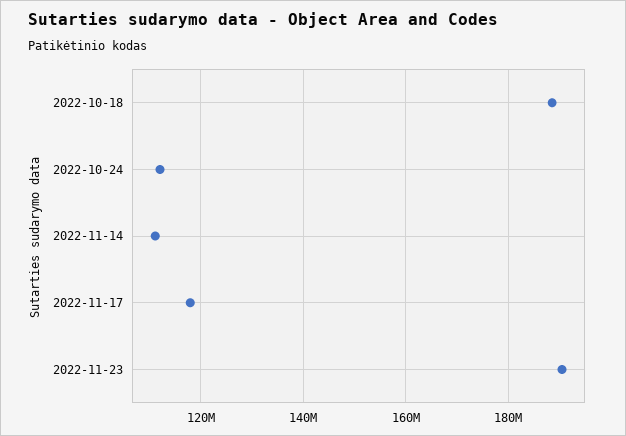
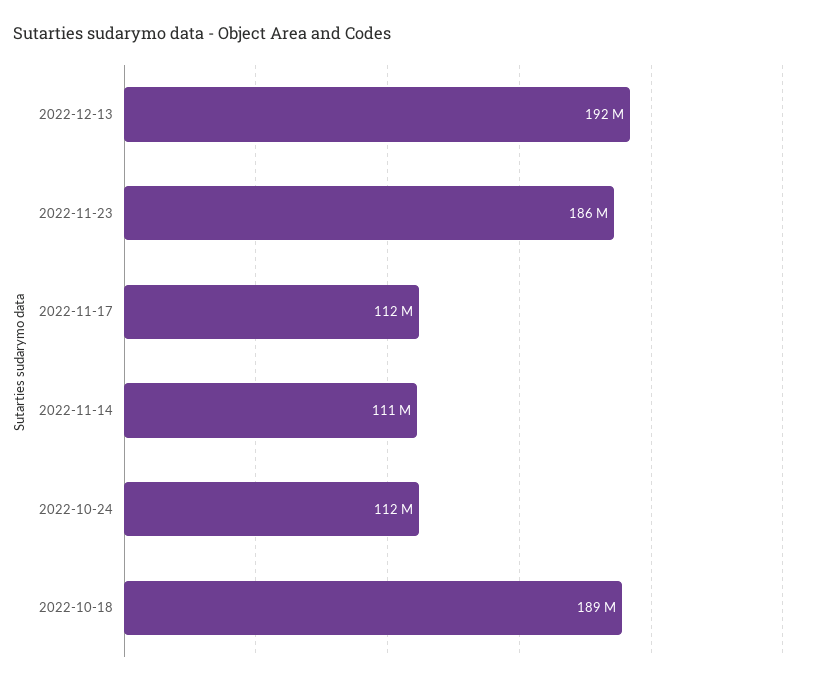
2022-11-17: 118000000 -> 112000000
2022-11-23: 190000000 -> 186000000
2022-12-13: none -> 192000000

